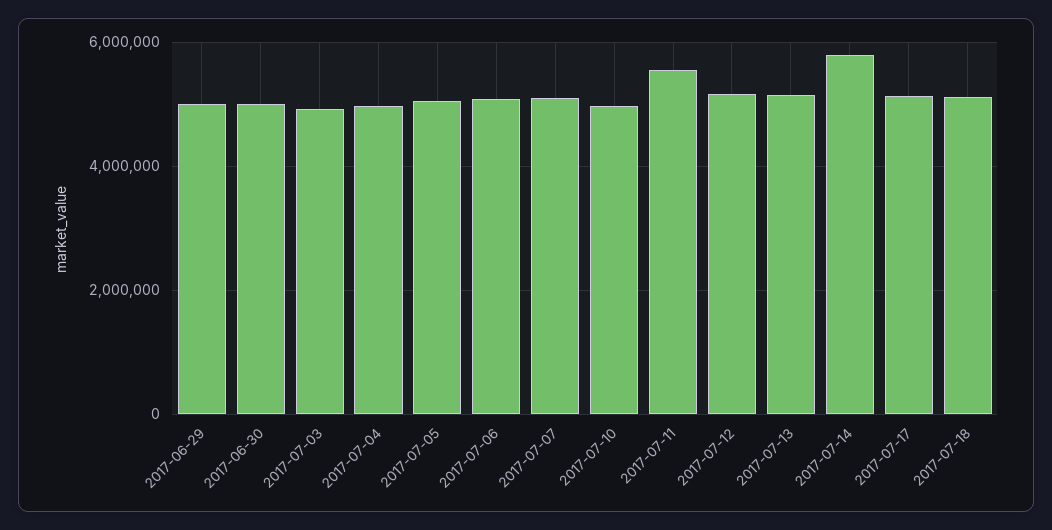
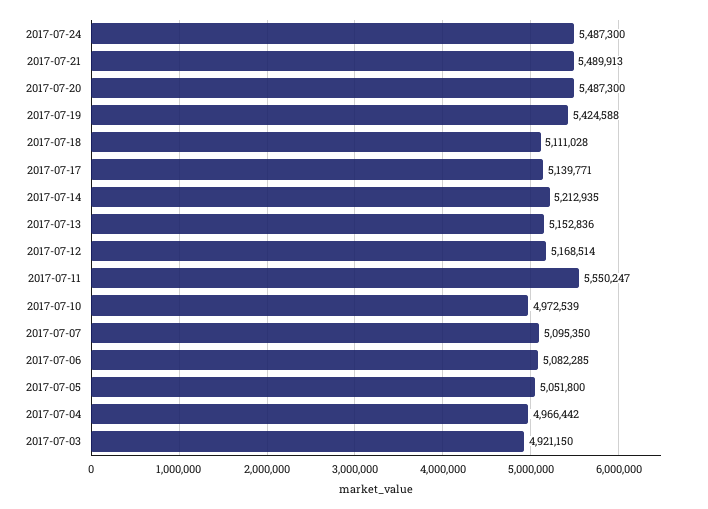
2017-06-29: 5000000 -> none
2017-06-30: 5000000 -> none
2017-07-14: 5800000 -> 5212935
2017-07-24: none -> 5487300
2017-07-21: none -> 5489913
2017-07-20: none -> 5487300
2017-07-19: none -> 5424588

